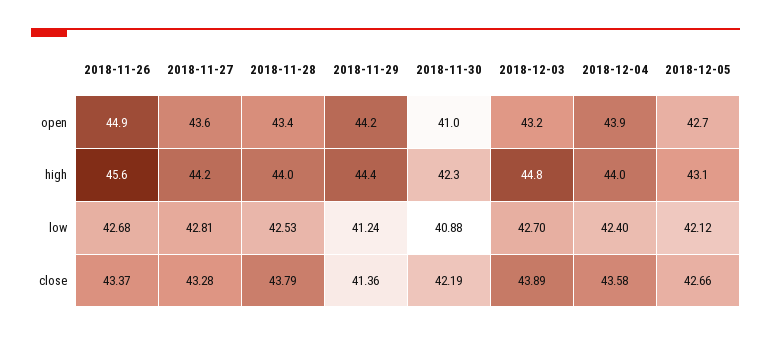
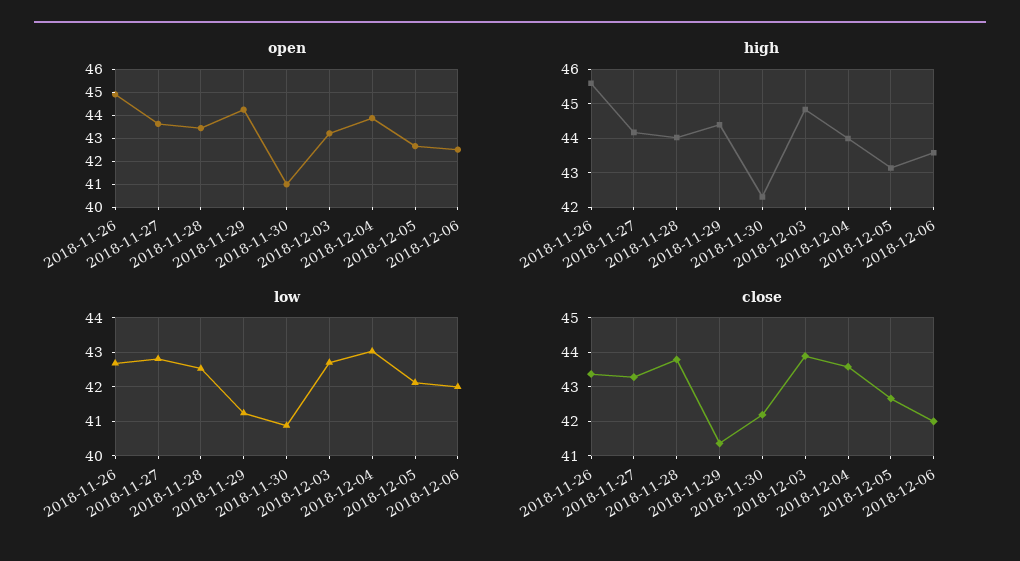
low, 2018-12-04: 42.4 -> 43
open, 2018-12-06: none -> 42.5
high, 2018-12-06: none -> 43.6
low, 2018-12-06: none -> 42
close, 2018-12-06: none -> 42

